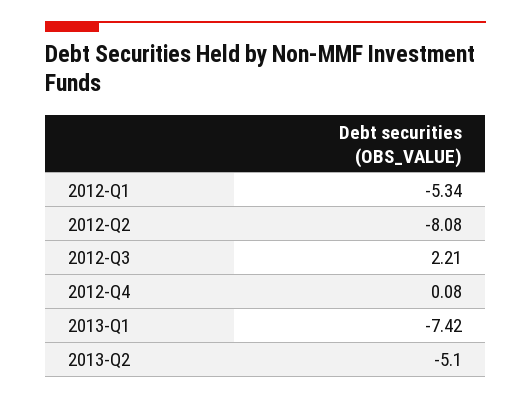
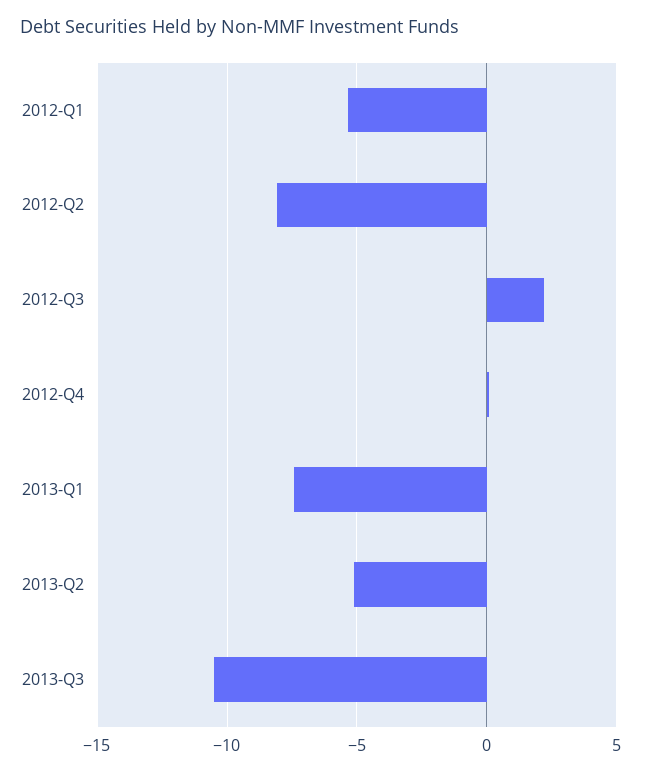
2013-Q3: none -> -10.5

